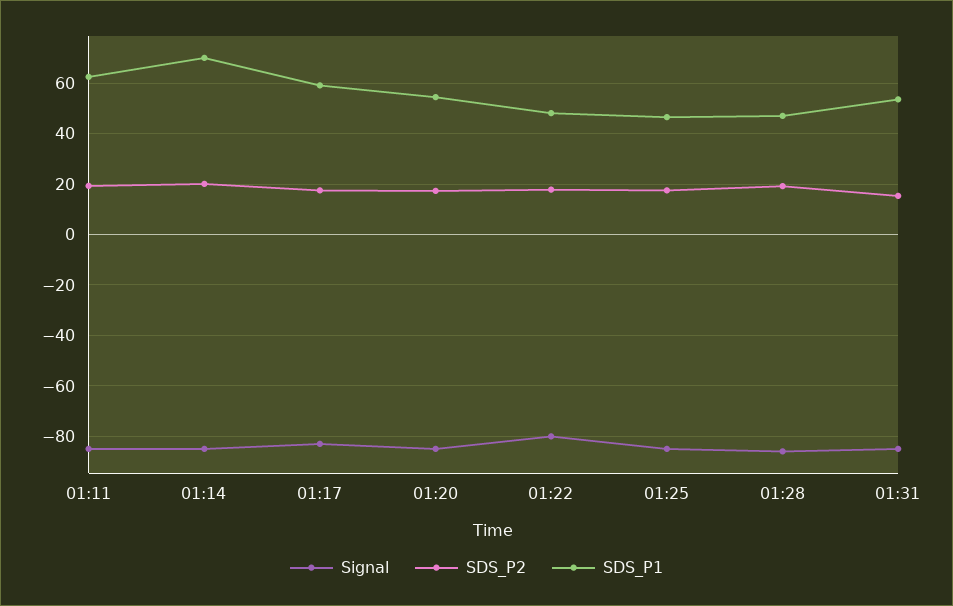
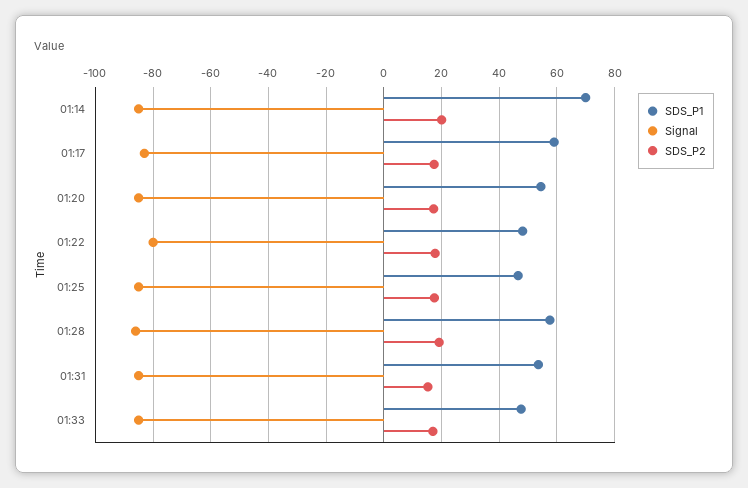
Signal, 01:11: -85 -> none
SDS_P2, 01:11: 20 -> none
SDS_P1, 01:11: 62.5 -> none
SDS_P1, 01:28: 47.5 -> 57.5
SDS_P1, 01:33: none -> 47.5
Signal, 01:33: none -> -85
SDS_P2, 01:33: none -> 17.5

